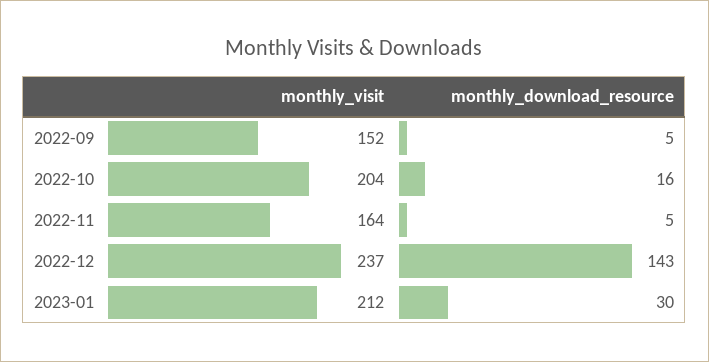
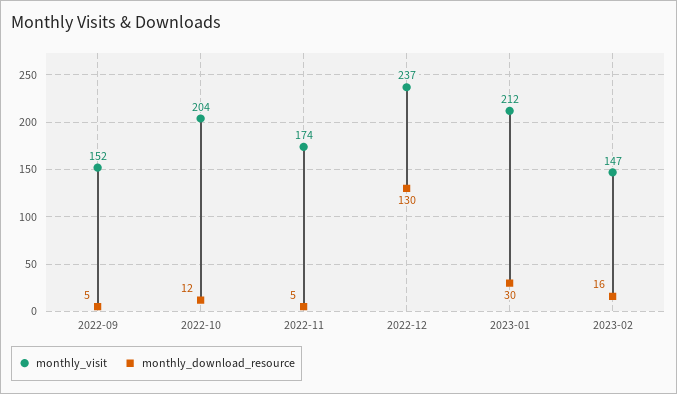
monthly_download_resource, 2022-10: 16 -> 12
monthly_visit, 2022-11: 164 -> 174
monthly_download_resource, 2022-12: 143 -> 130
monthly_visit, 2023-02: none -> 147
monthly_download_resource, 2023-02: none -> 16

